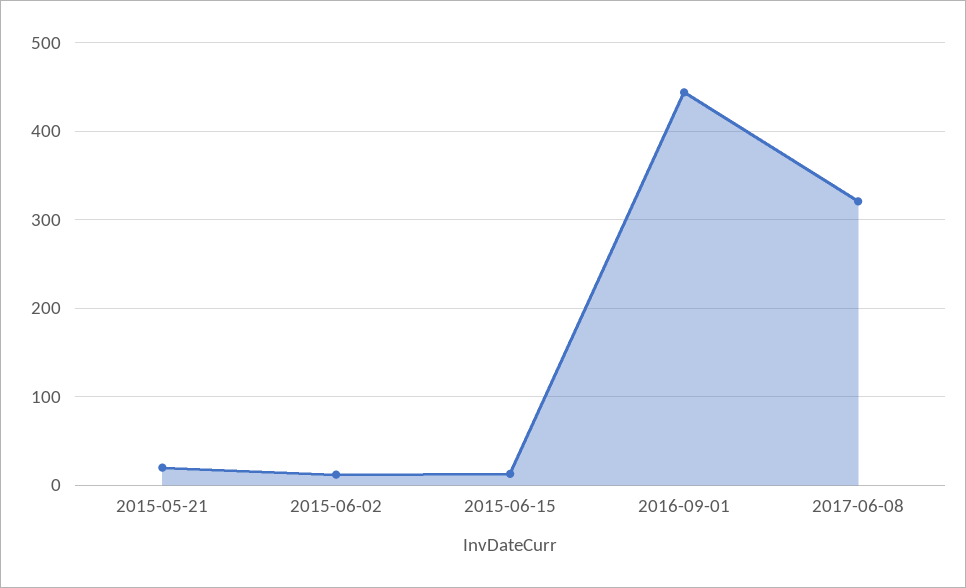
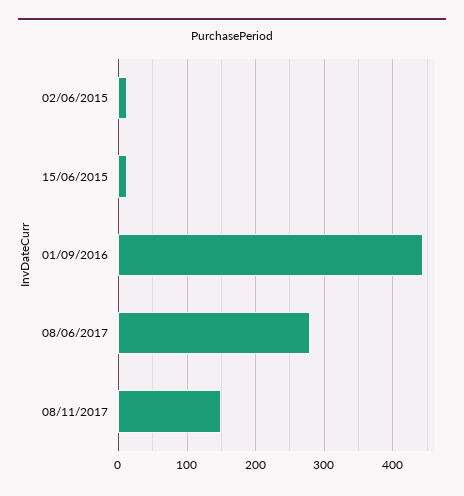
2015-05-21: 20 -> none
2017-06-08: 320 -> 280
08/11/2017: none -> 150

